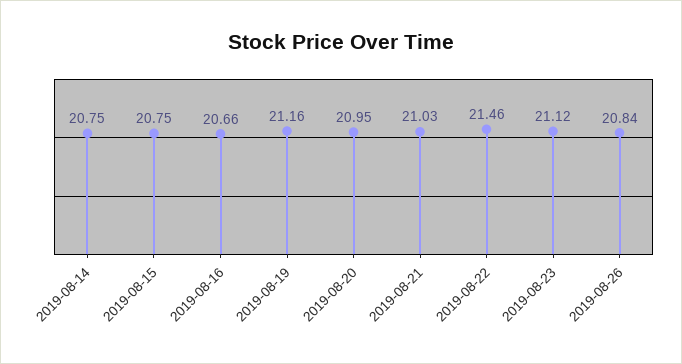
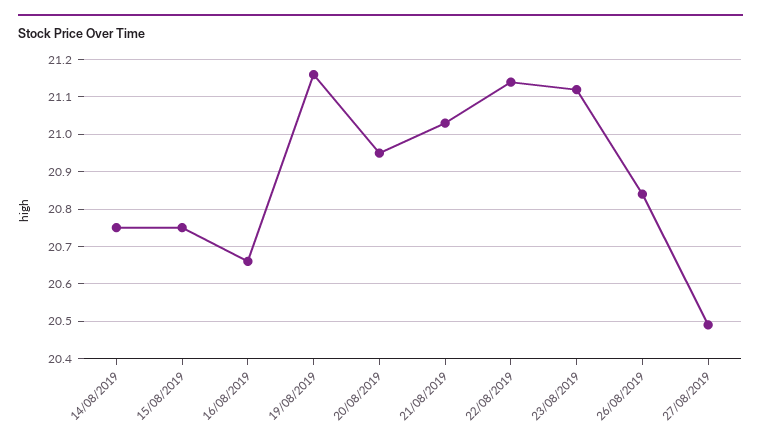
2019-08-22: 21.46 -> 21.15
27/08/2019: none -> 20.5

